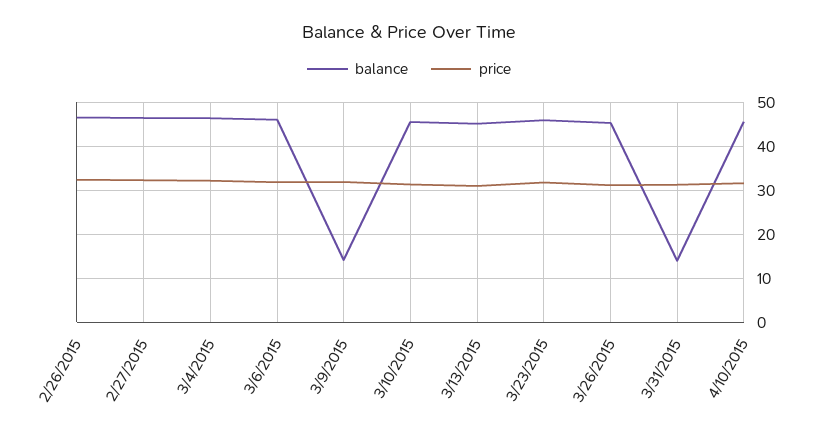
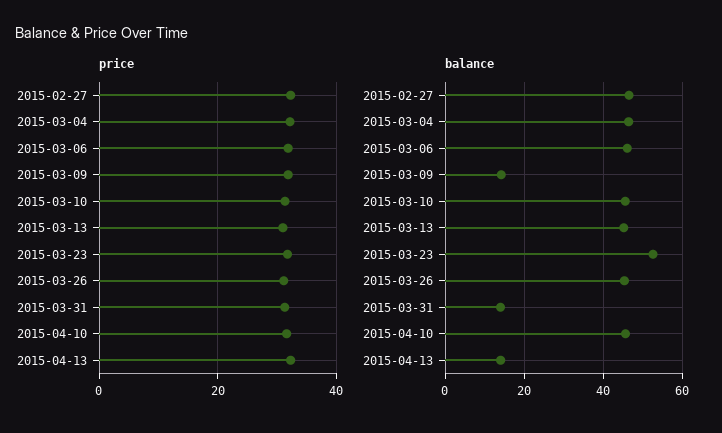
balance, 2/26/2015: 46 -> none
price, 2/26/2015: 32 -> none
balance, 3/23/2015: 46 -> 52
price, 2015-04-13: none -> 32
balance, 2015-04-13: none -> 14

